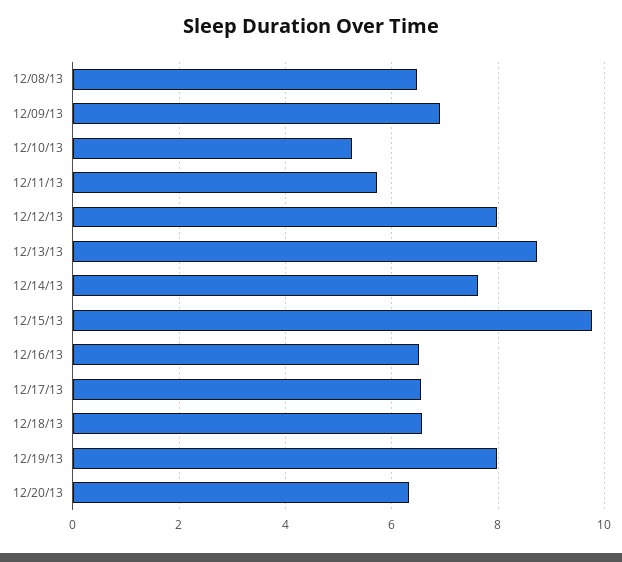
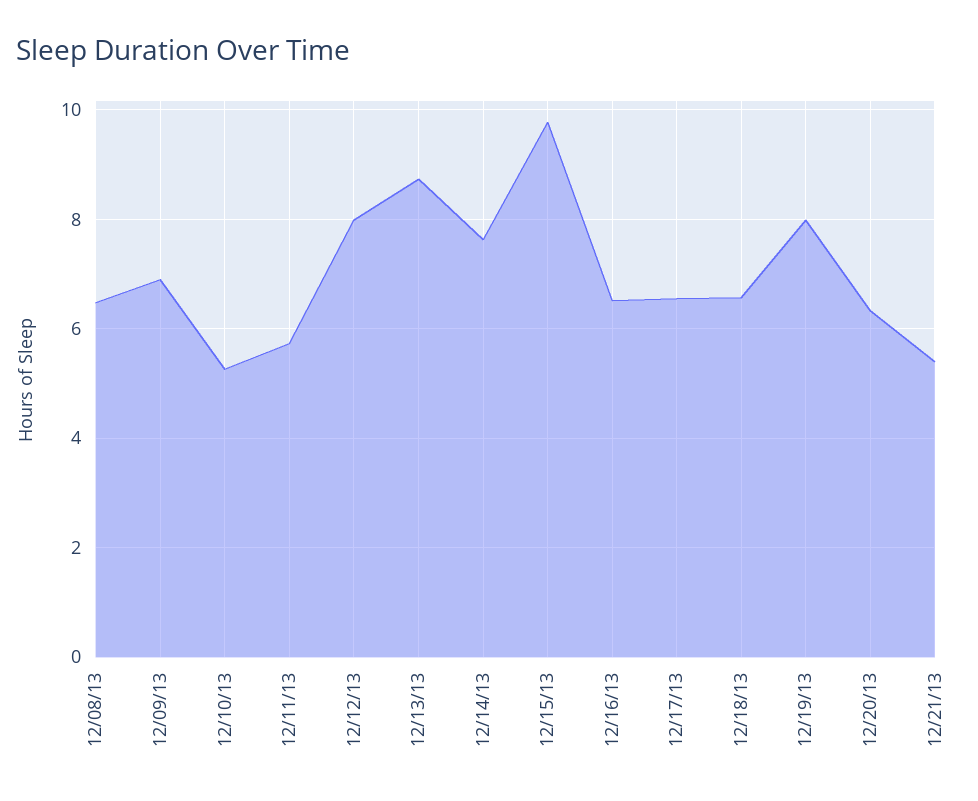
12/21/13: none -> 5.4

